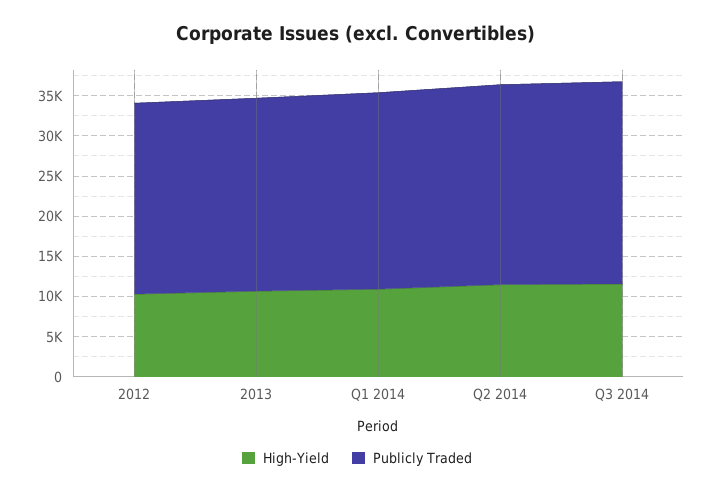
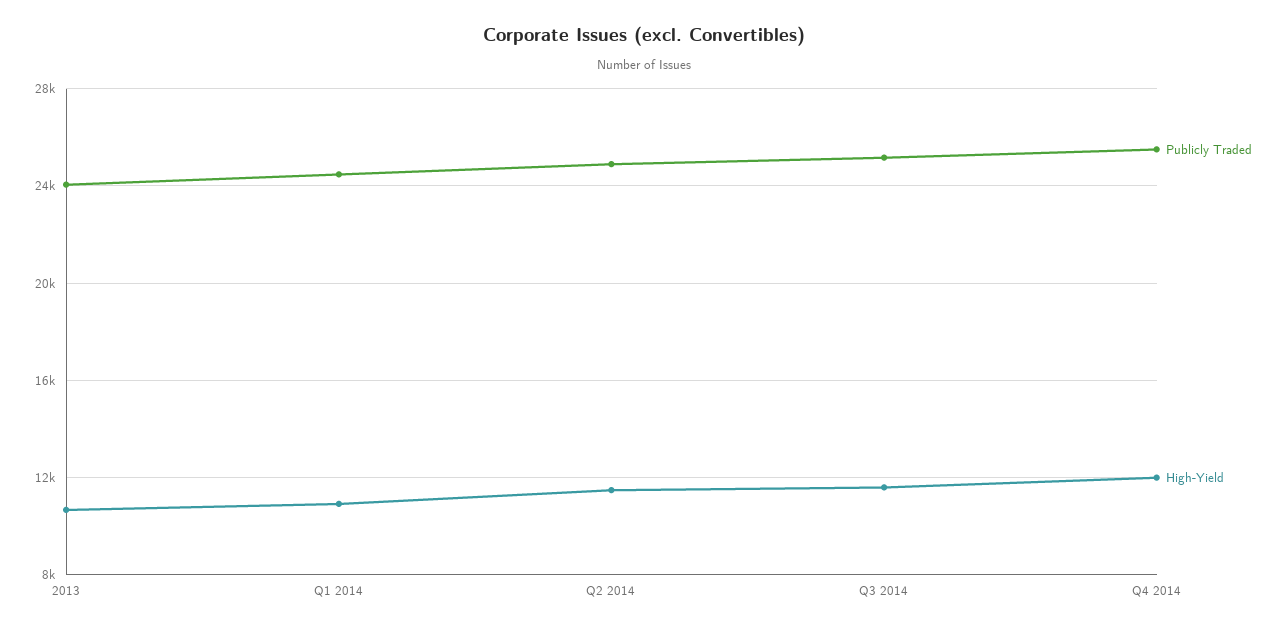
High-Yield, 2012: 10000 -> none
Publicly Traded, 2012: 24000 -> none
Publicly Traded, Q4 2014: none -> 25500
High-Yield, Q4 2014: none -> 12000

